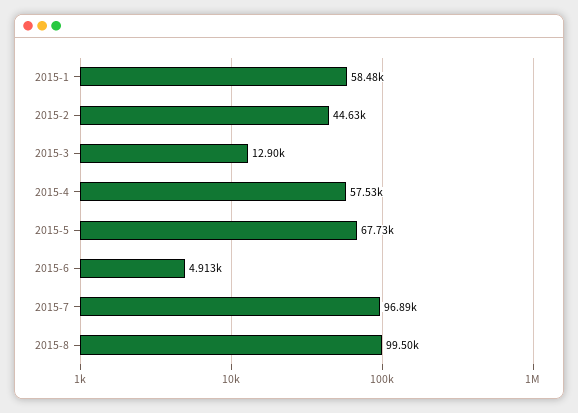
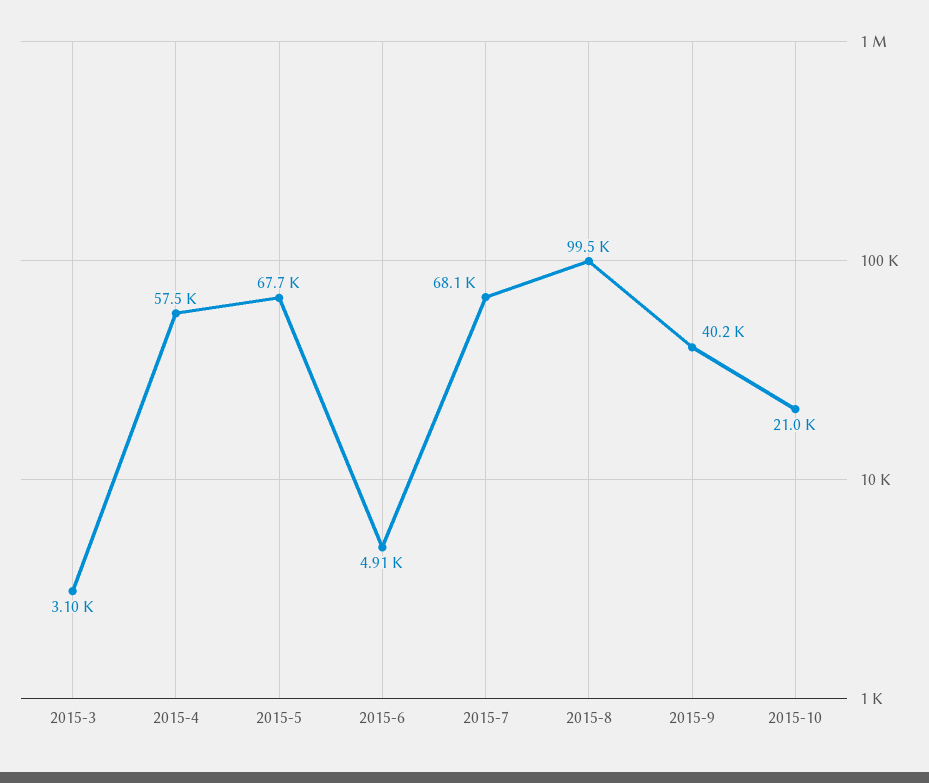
2015-1: 58480 -> none
2015-2: 44630 -> none
2015-3: 12900 -> 3100
2015-7: 96890 -> 68100
2015-9: none -> 40200
2015-10: none -> 21000

